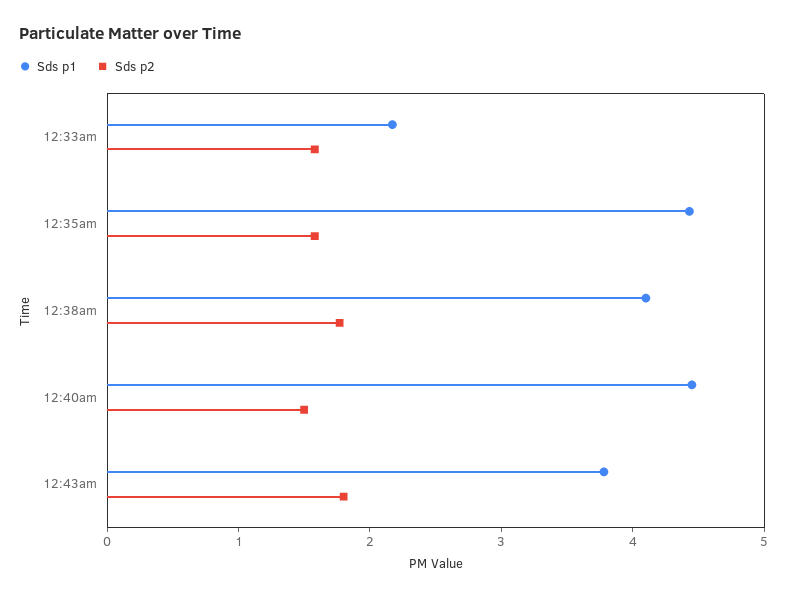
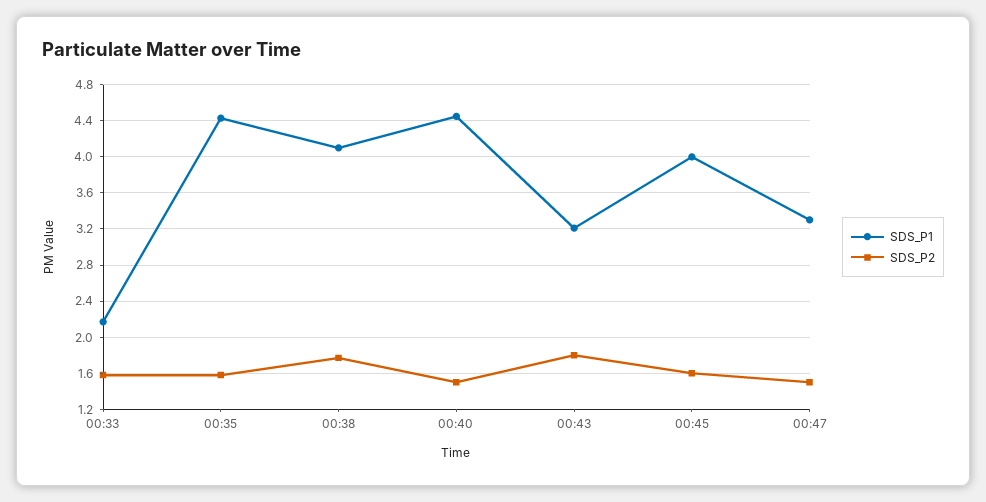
Sds p1, 12:43am: 3.8 -> 3.2
Sds p1, 00:45: none -> 4
Sds p2, 00:45: none -> 1.6
Sds p1, 00:47: none -> 3.3
Sds p2, 00:47: none -> 1.5

